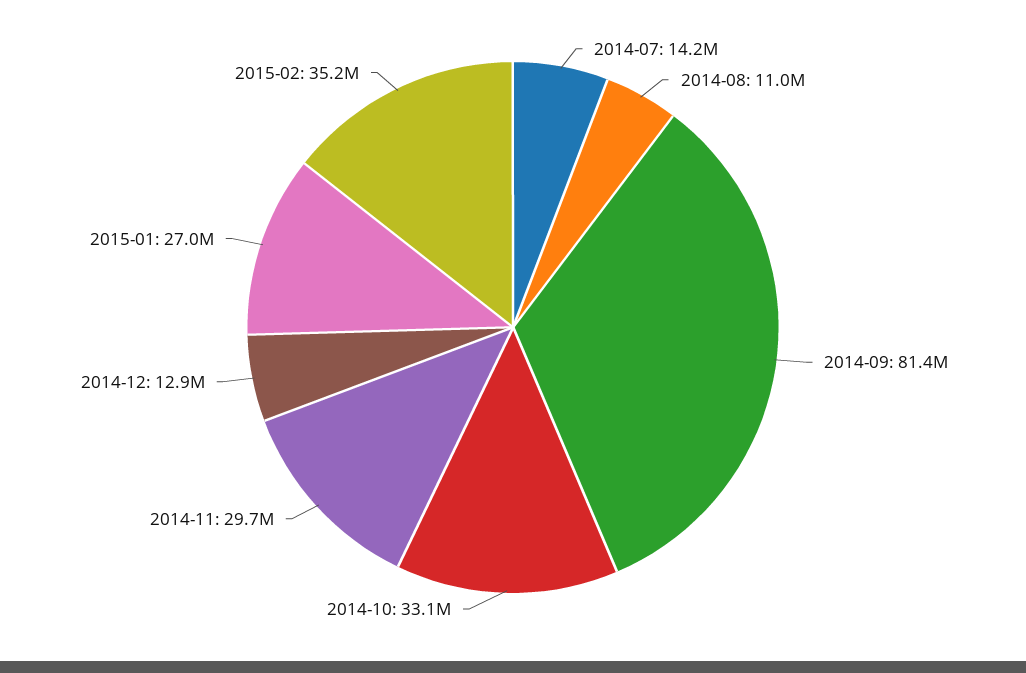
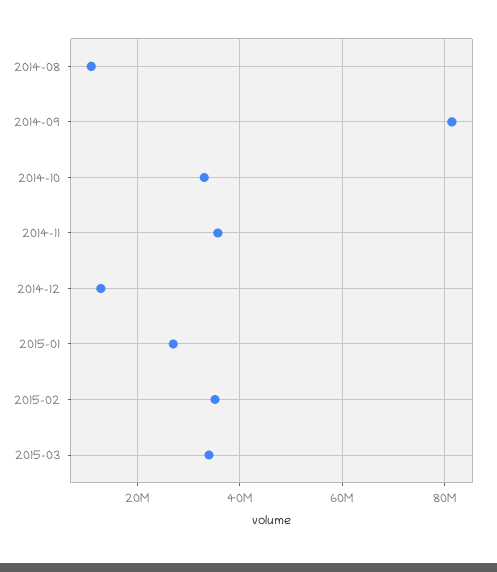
2014-07: 14200000 -> none
2014-11: 29700000 -> 36000000
2015-03: none -> 34000000

